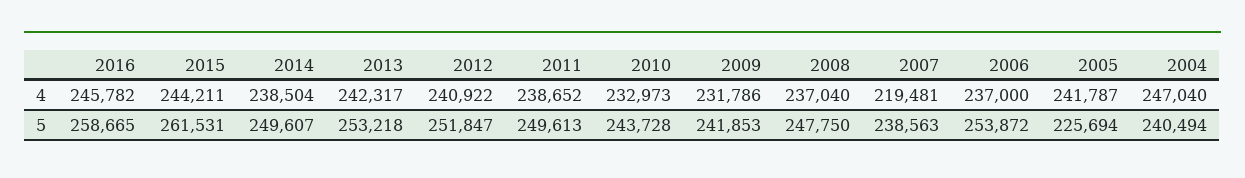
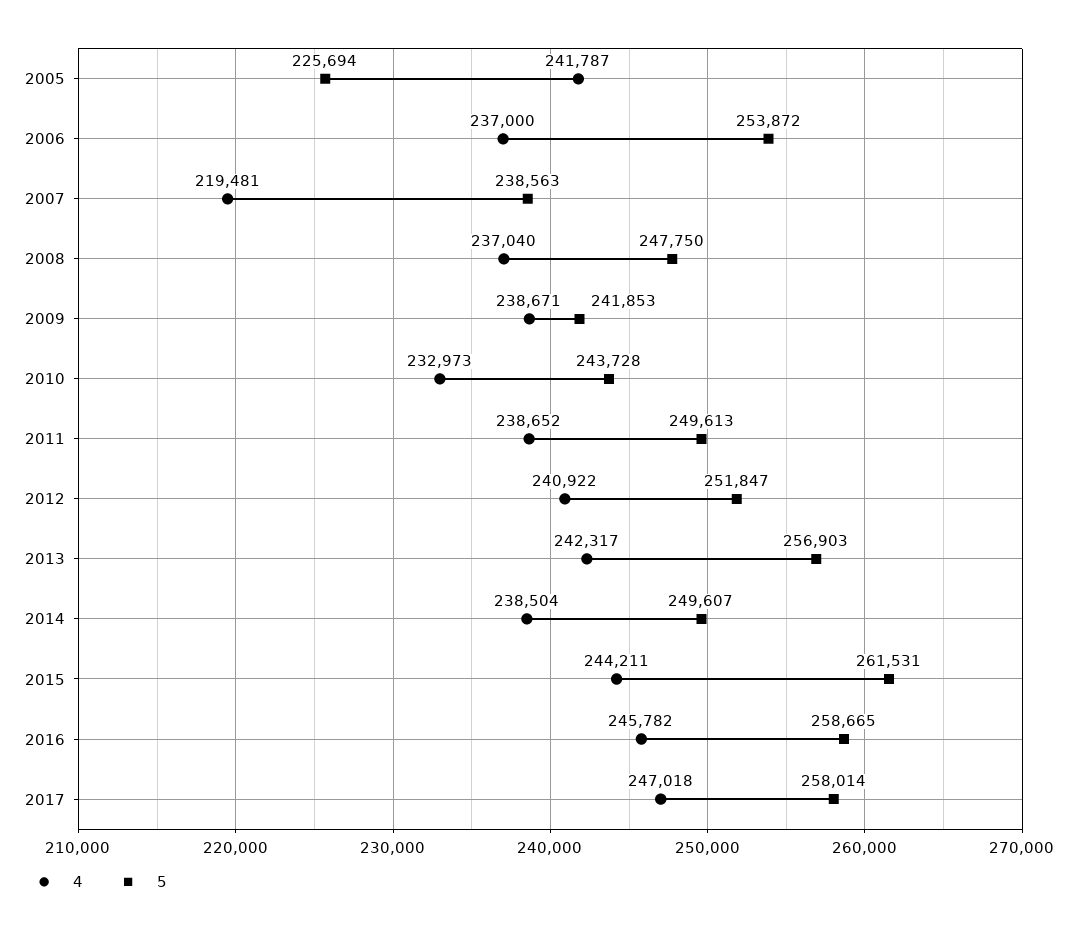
4, 2009: 231786 -> 238671
4, 2004: 247040 -> none
5, 2013: 253218 -> 256903
5, 2004: 240494 -> none
4, 2017: none -> 247018
5, 2017: none -> 258014

